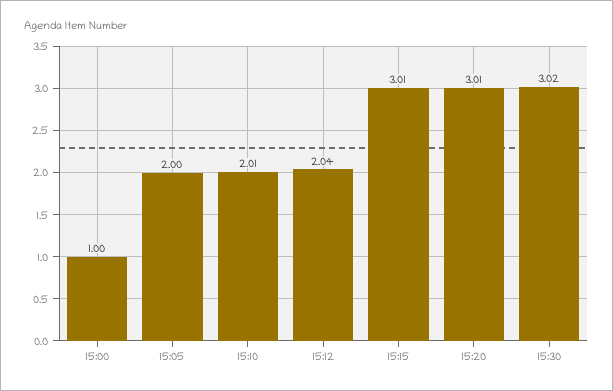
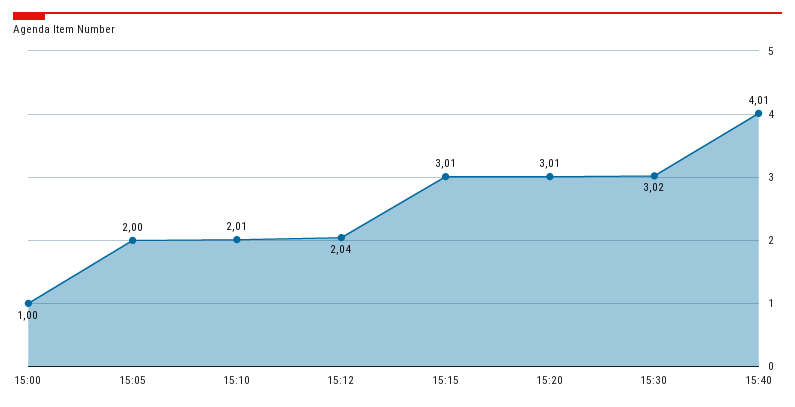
15:40: none -> 4.01

